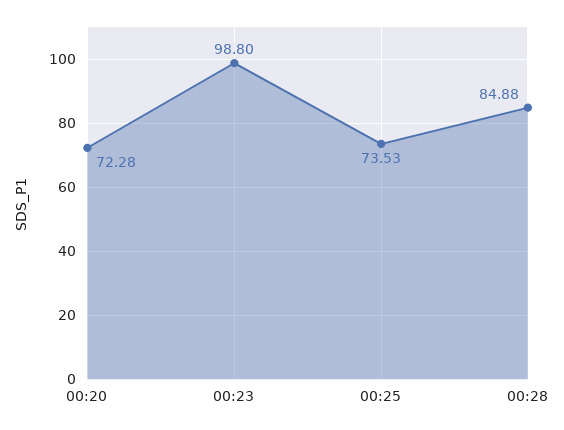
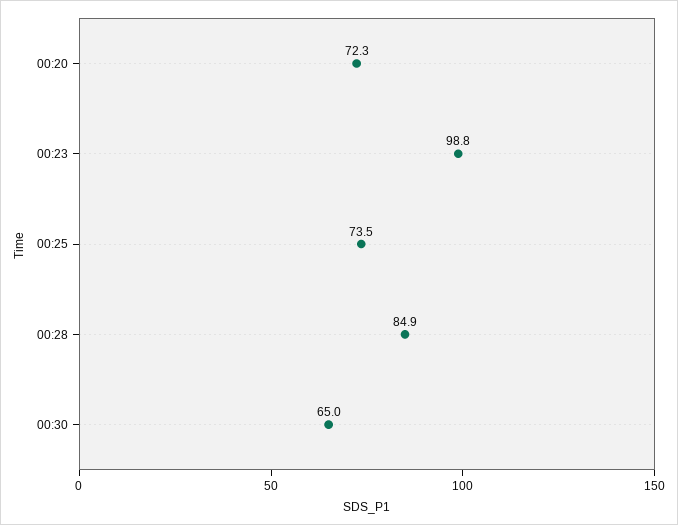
00:30: none -> 65

